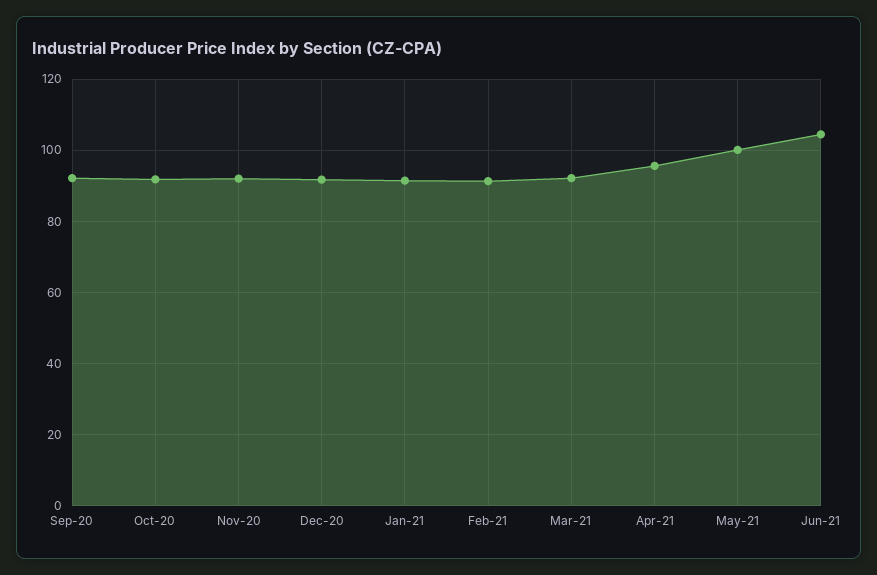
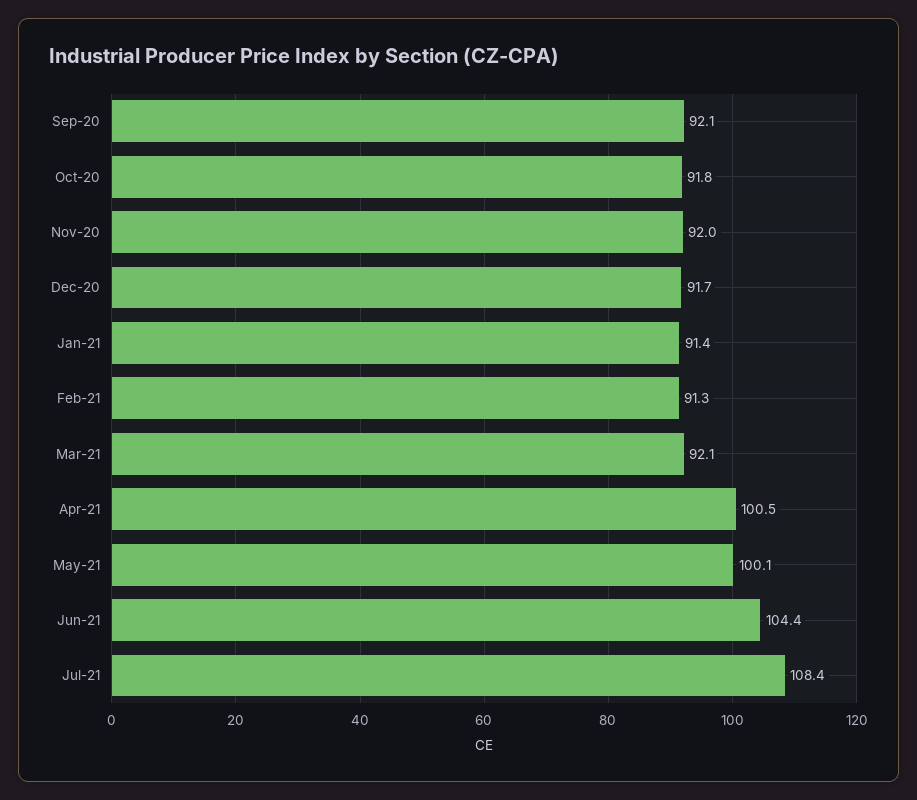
Apr-21: 96 -> 100.5
Jul-21: none -> 108.4

